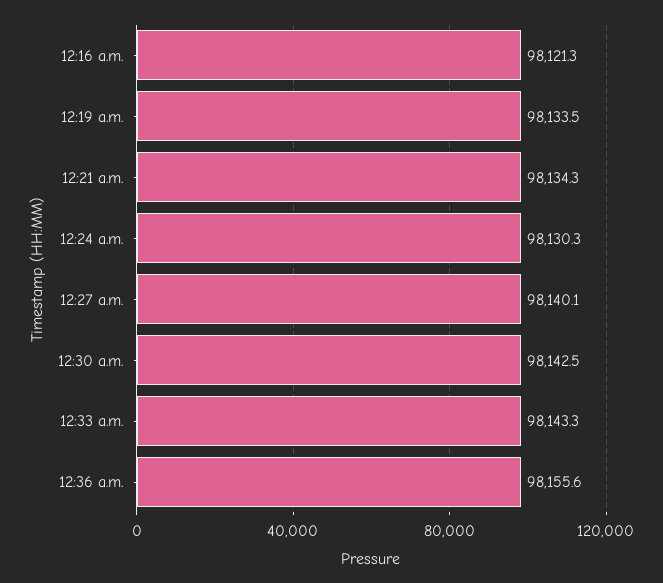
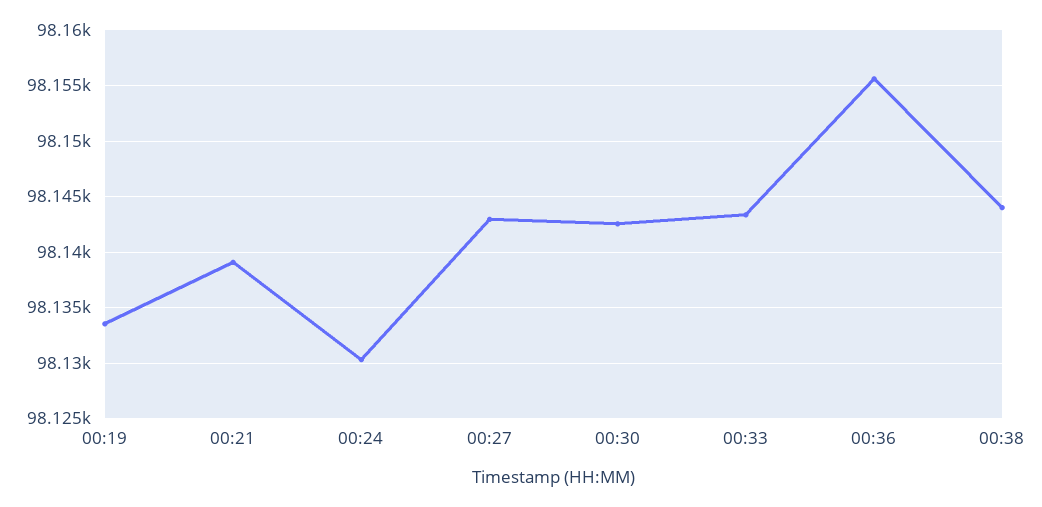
12:16 a.m.: 98121.3 -> none
12:21 a.m.: 98134.3 -> 98139
12:27 a.m.: 98140.1 -> 98143
00:38: none -> 98144

